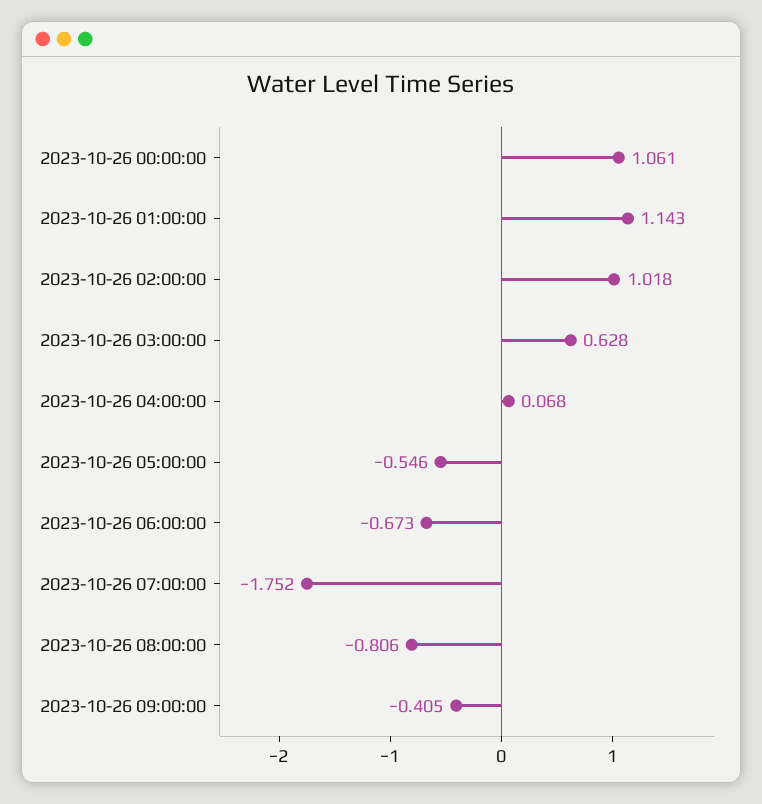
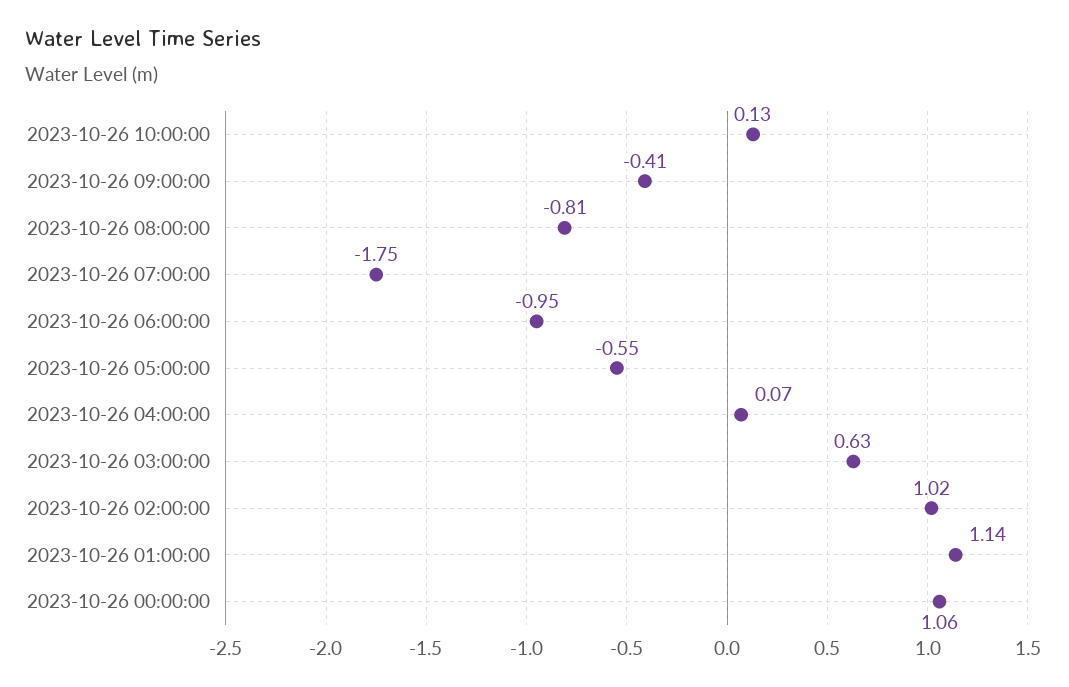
2023-10-26 06:00:00: -0.673 -> -0.95
2023-10-26 10:00:00: none -> 0.13

